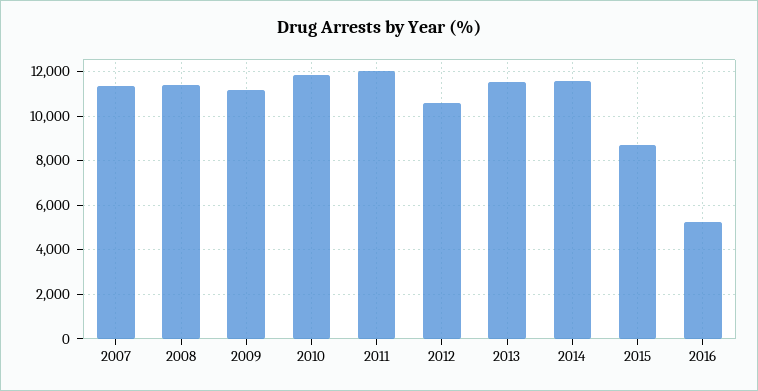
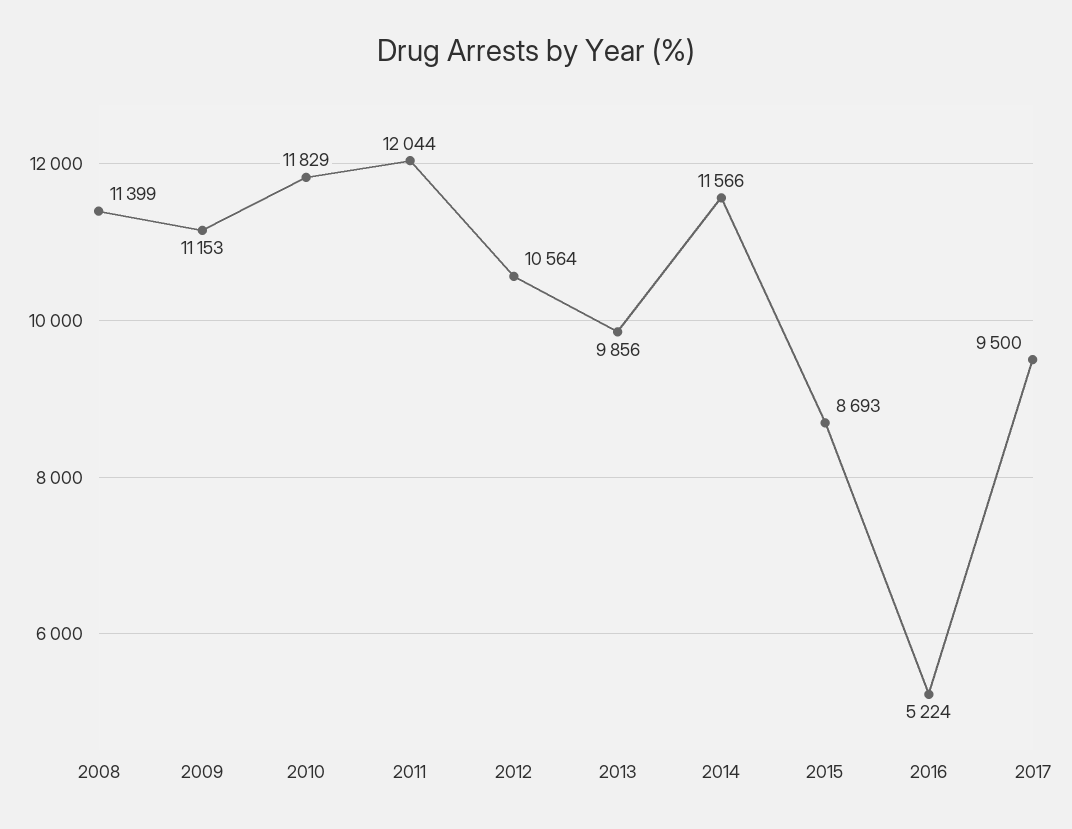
2007: 11500 -> none
2013: 11500 -> 9856
2017: none -> 9500

